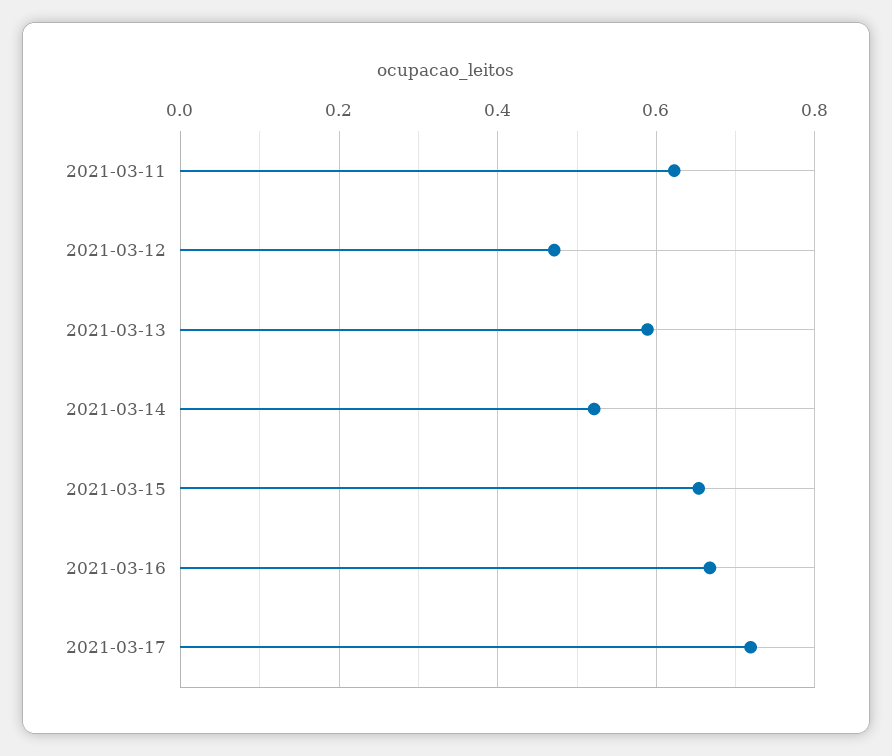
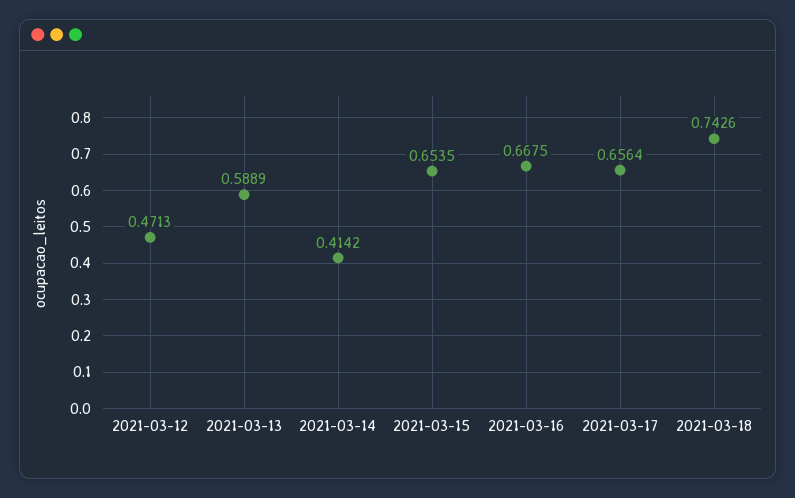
2021-03-11: 0.62 -> none
2021-03-14: 0.52 -> 0.4142
2021-03-17: 0.72 -> 0.6564
2021-03-18: none -> 0.7426

